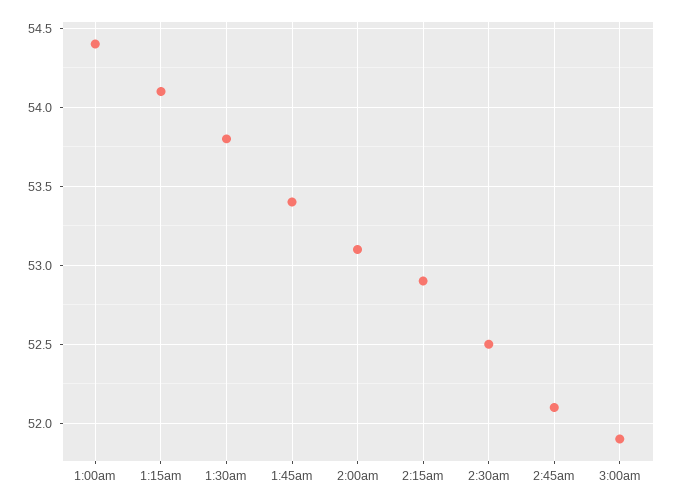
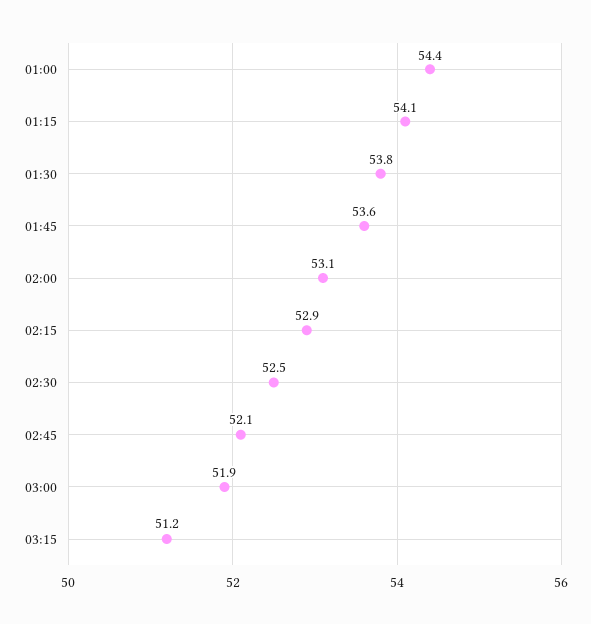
1:45am: 53.4 -> 53.6
03:15: none -> 51.2

